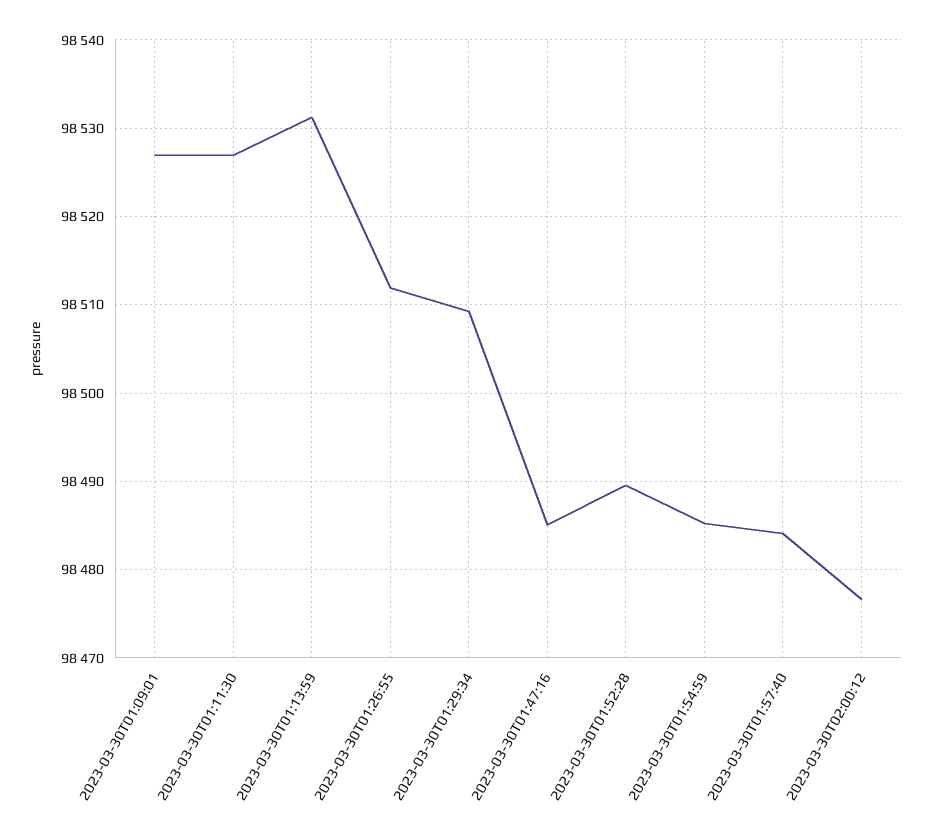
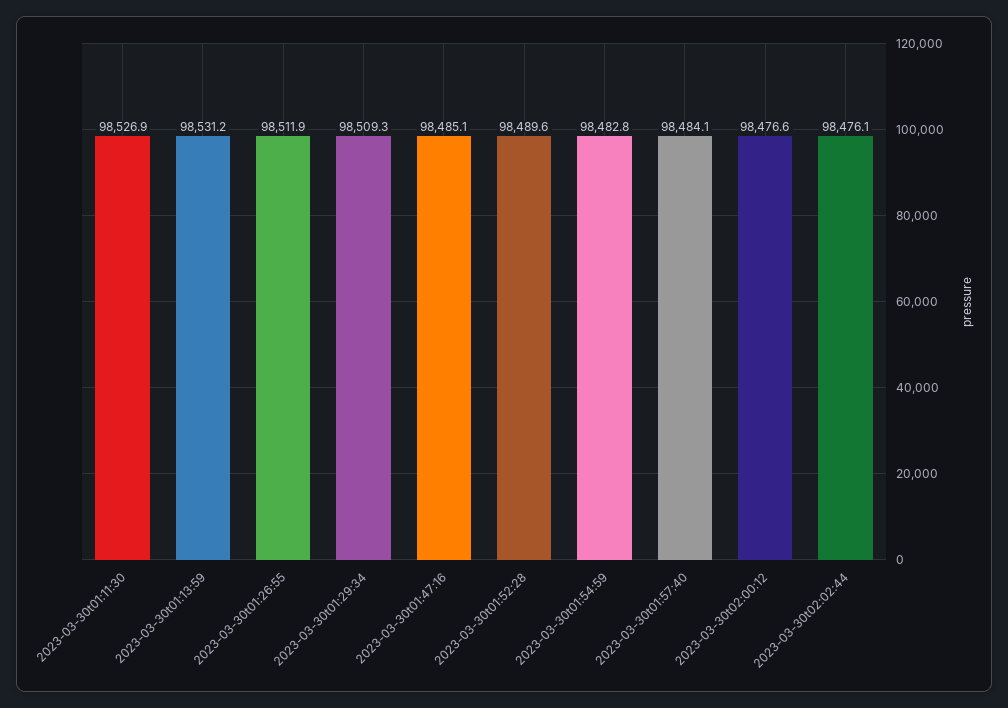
2023-03-30T01:09:01: 98527 -> none
2023-03-30T01:54:59: 98485 -> 98482.8
2023-03-30t02:02:44: none -> 98476.1

